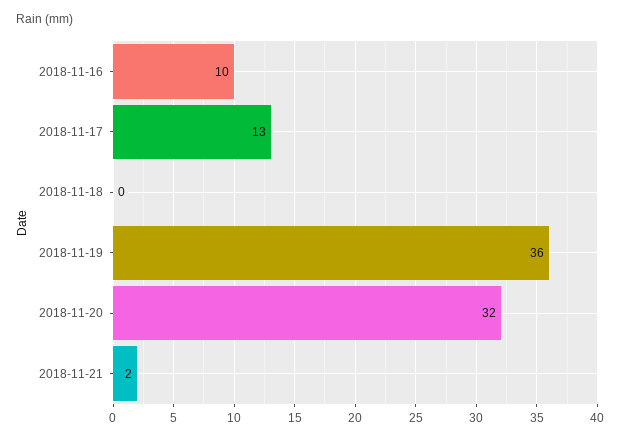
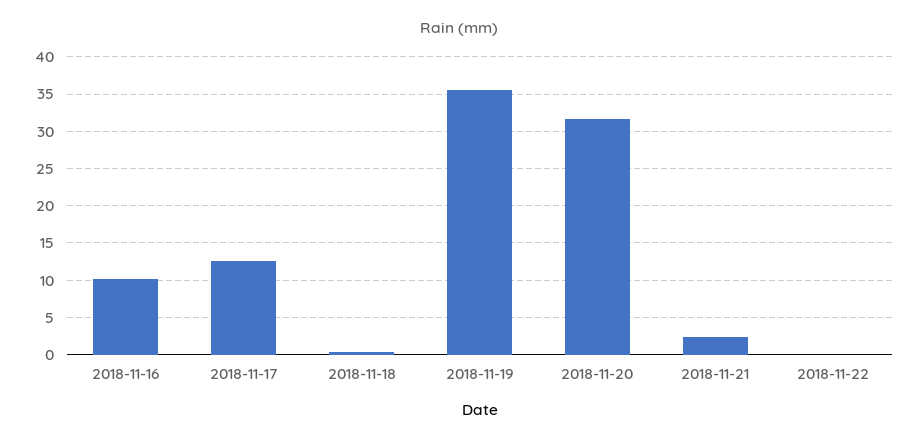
2018-11-22: none -> 0

